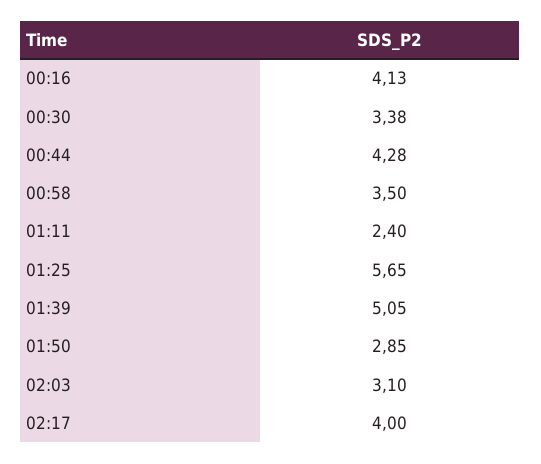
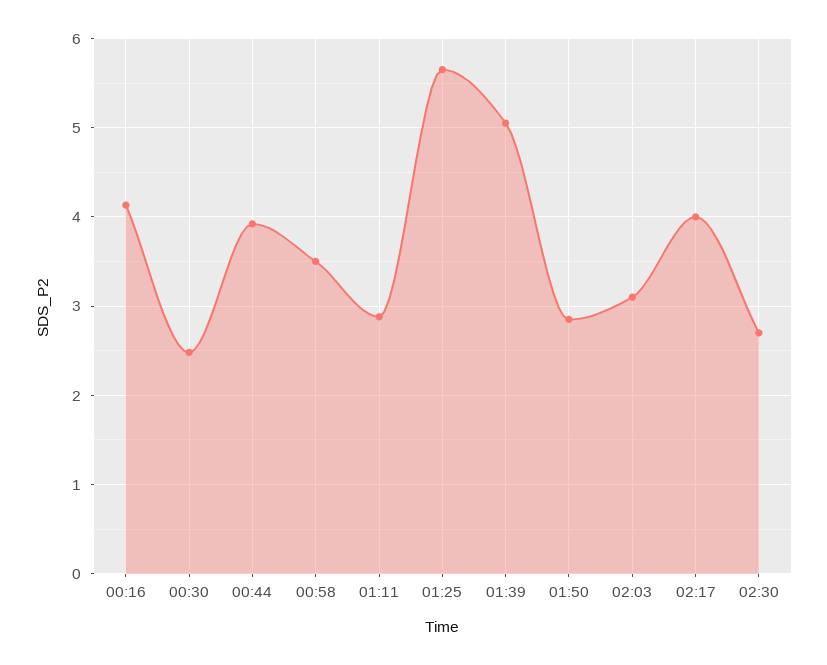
00:30: 3.38 -> 2.5
00:44: 4.28 -> 3.9
01:11: 2.4 -> 2.9
02:30: none -> 2.7

